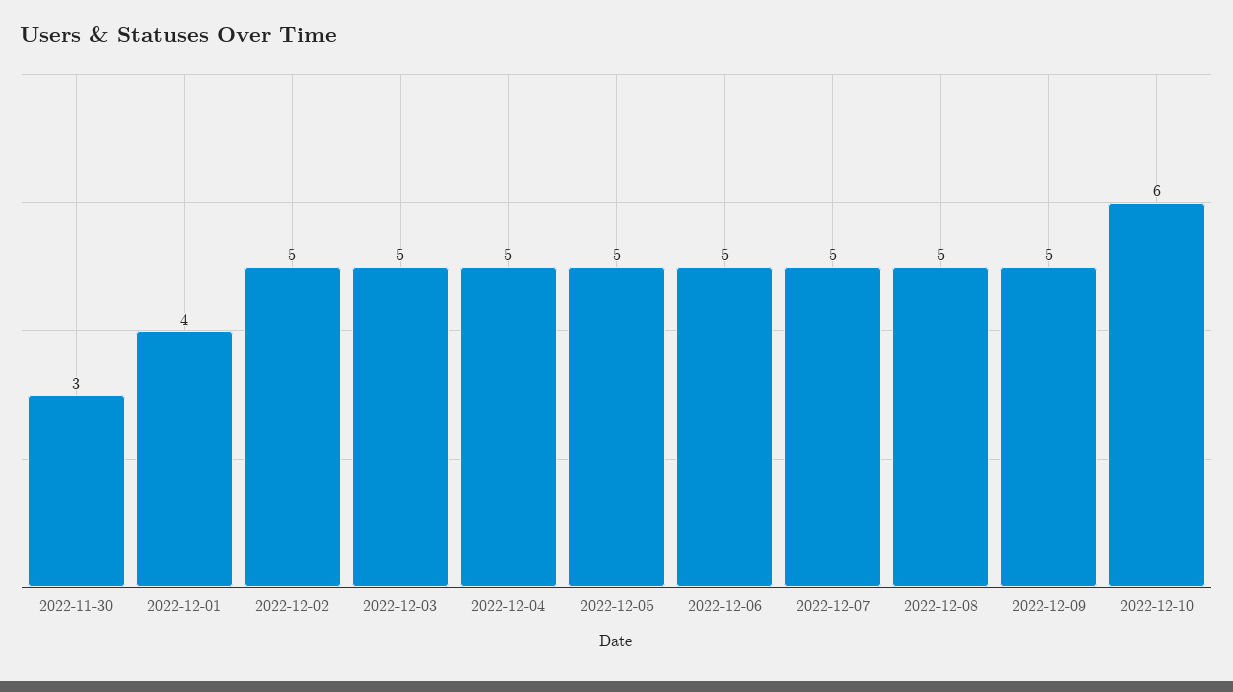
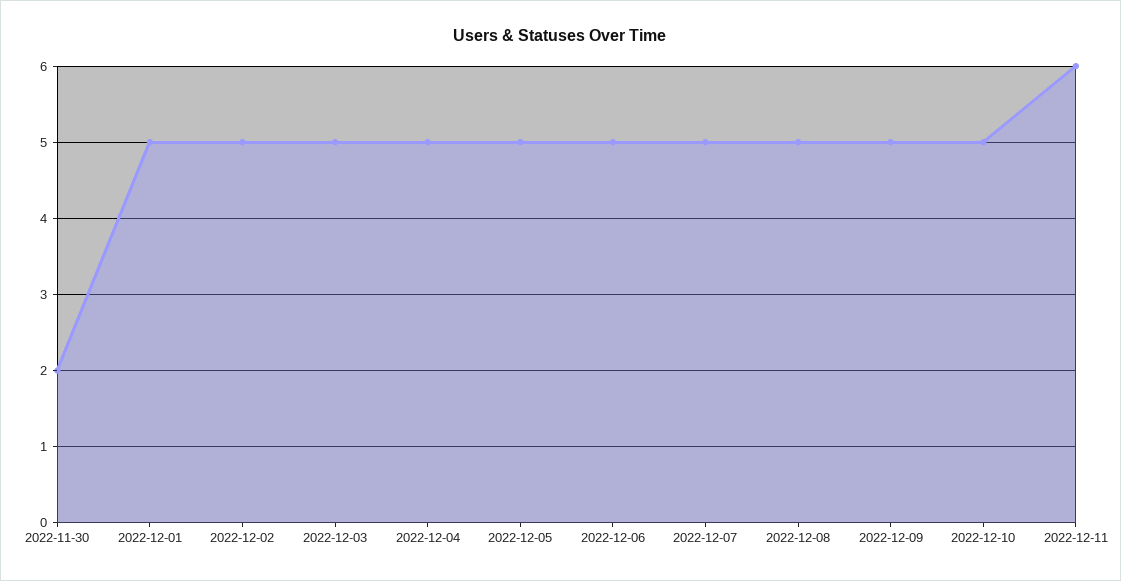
2022-11-30: 3 -> 2
2022-12-01: 4 -> 5
2022-12-10: 6 -> 5
2022-12-11: none -> 6

